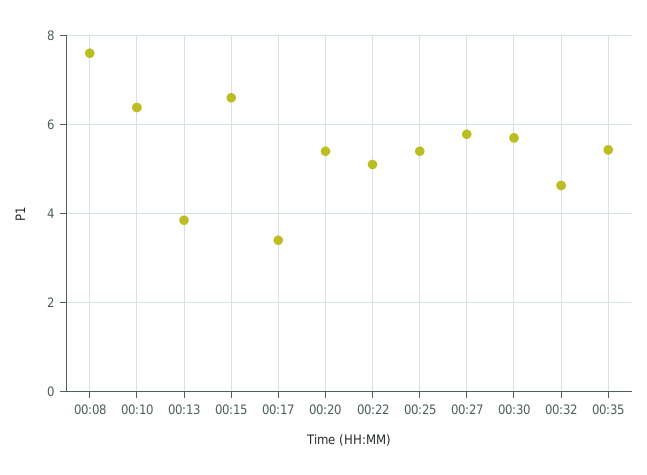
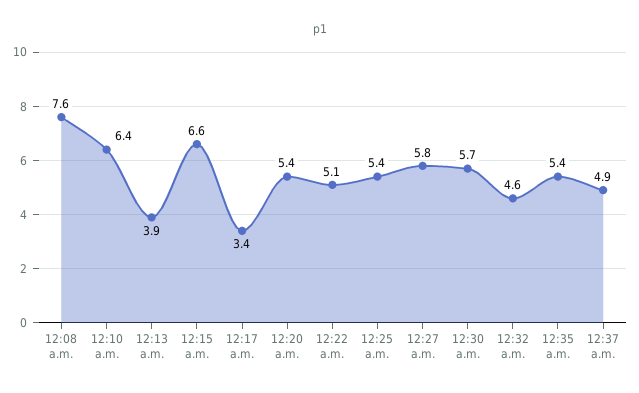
12:37 a.m.: none -> 4.9

